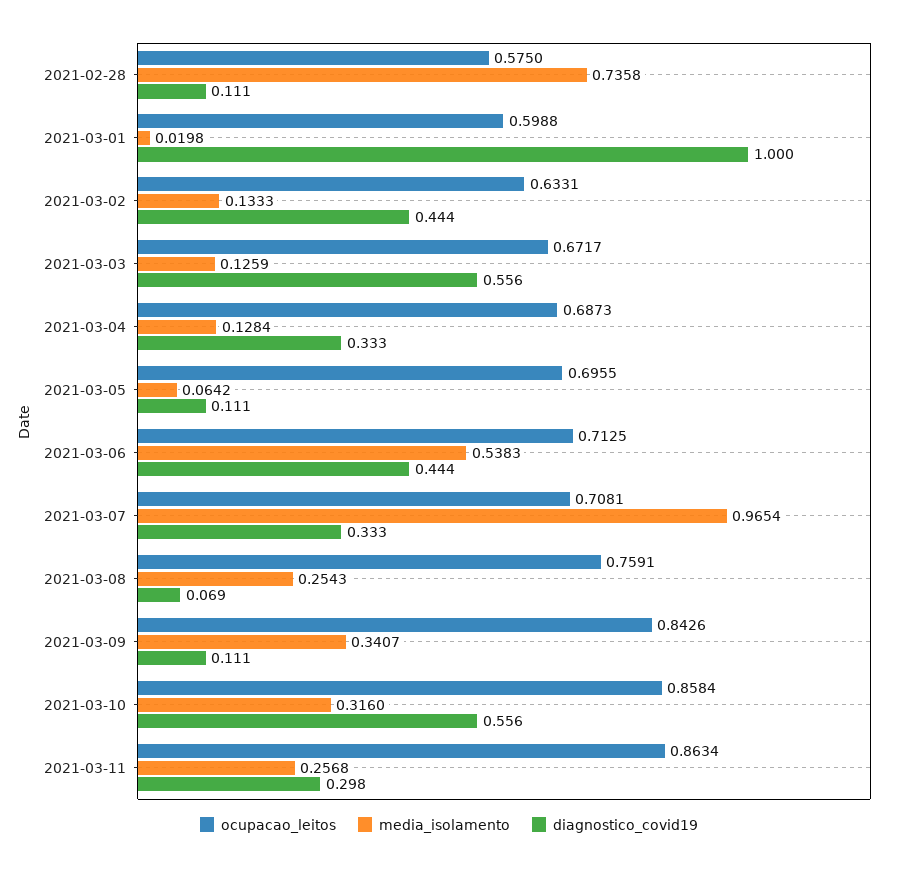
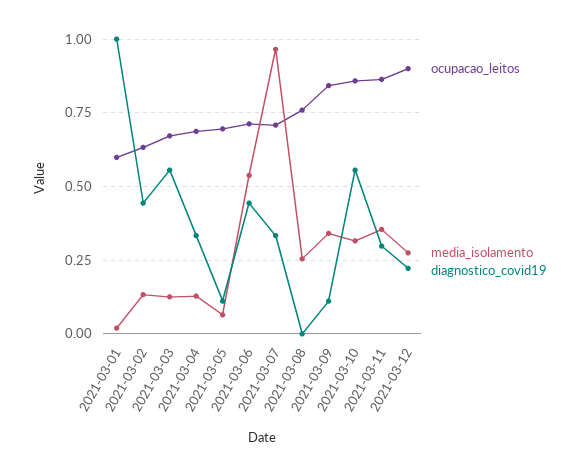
ocupacao_leitos, 2021-02-28: 0.575 -> none
media_isolamento, 2021-02-28: 0.7358 -> none
diagnostico_covid19, 2021-02-28: 0.111 -> none
diagnostico_covid19, 2021-03-08: 0.069 -> 0
media_isolamento, 2021-03-11: 0.2568 -> 0.35
ocupacao_leitos, 2021-03-12: none -> 0.9
media_isolamento, 2021-03-12: none -> 0.275
diagnostico_covid19, 2021-03-12: none -> 0.225

